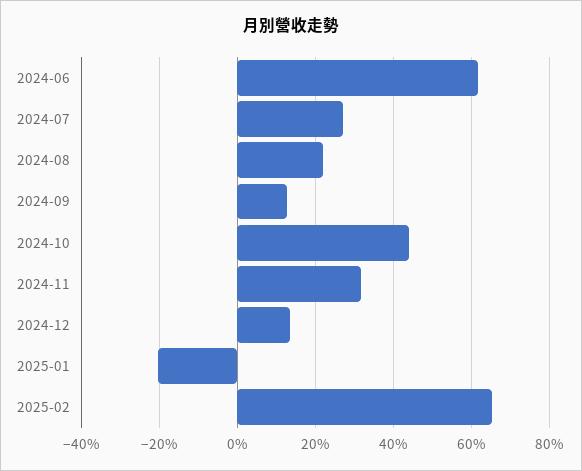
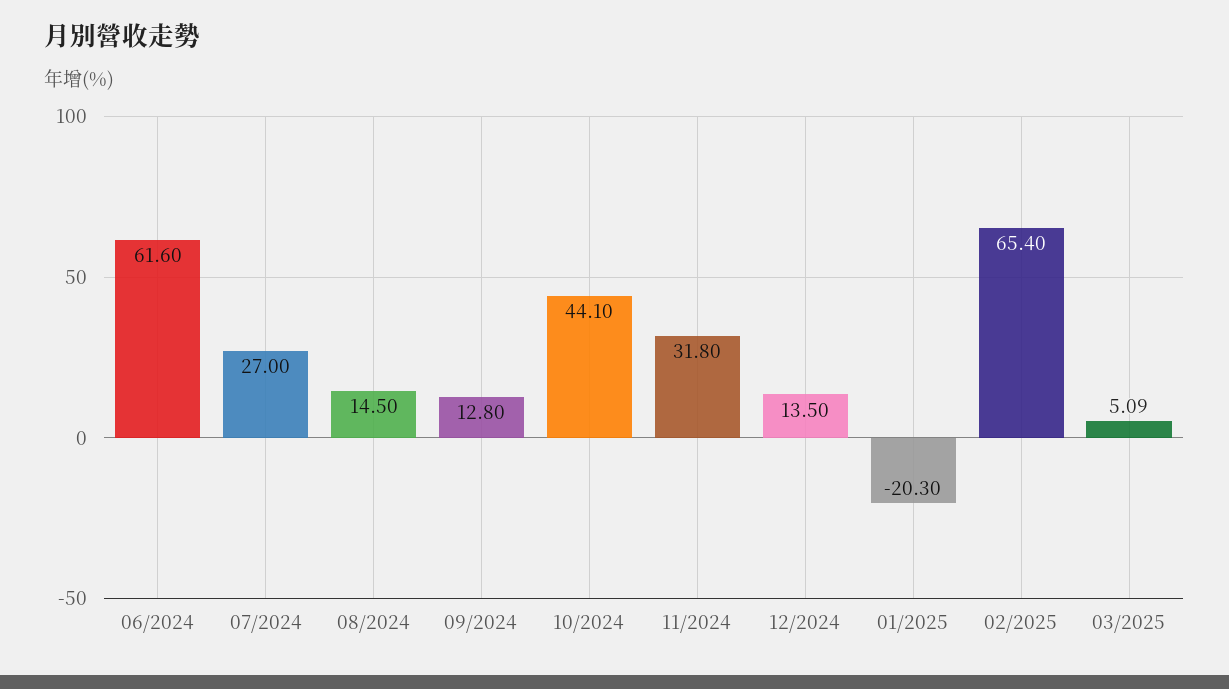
2024-08: 22 -> 14.5
03/2025: none -> 5.09

